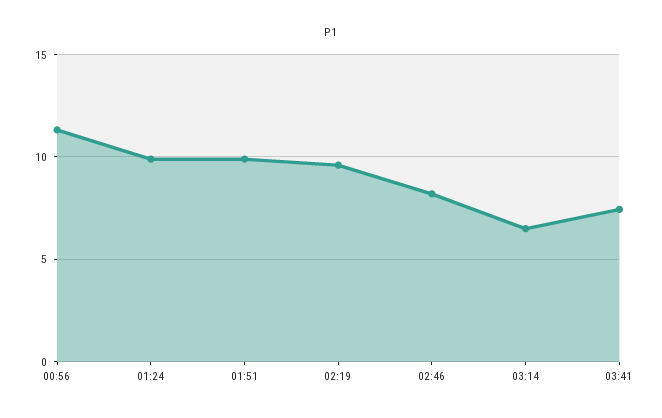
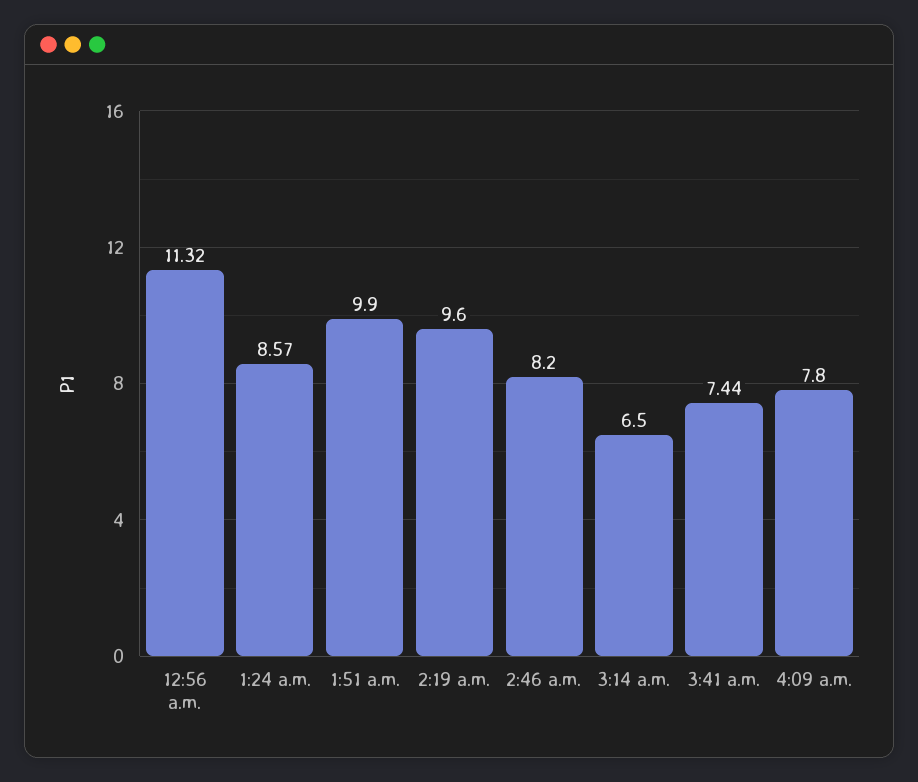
01:24: 10 -> 8.57
4:09 a.m.: none -> 7.8

